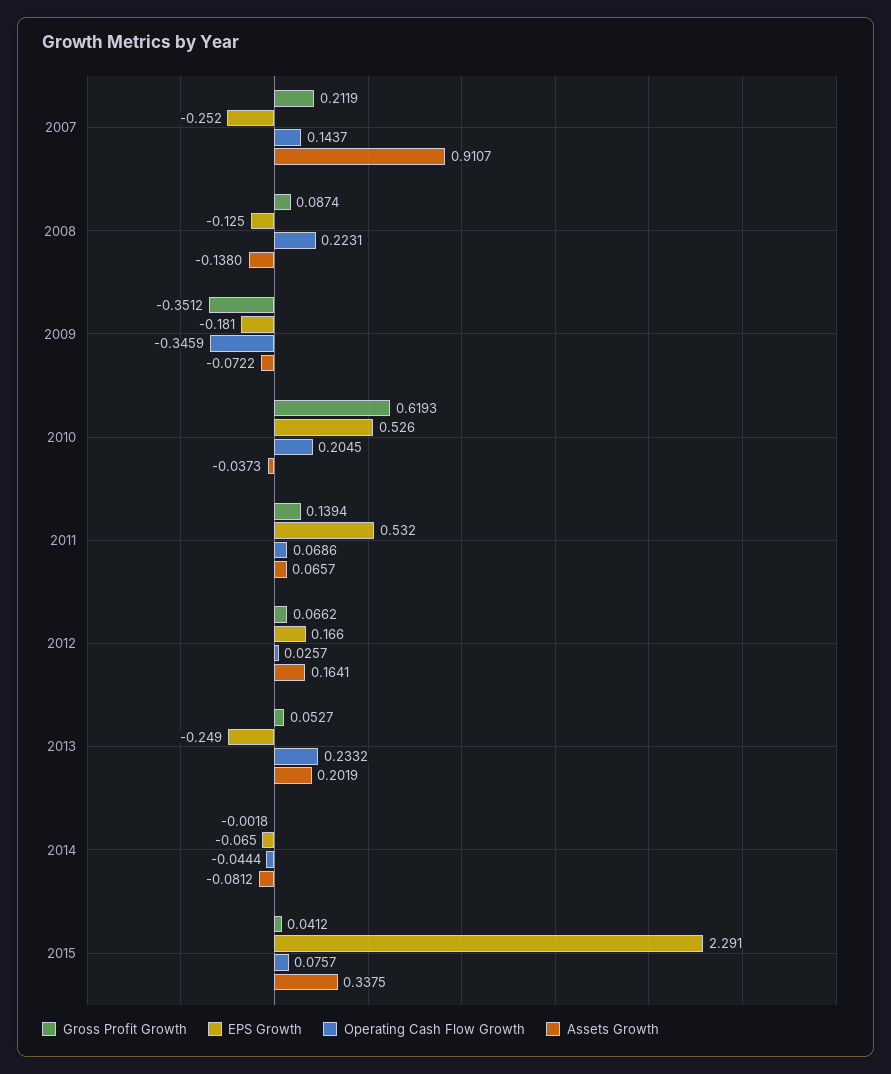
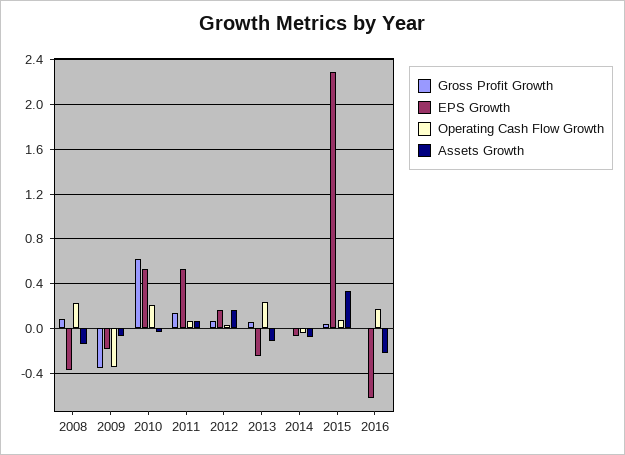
Gross Profit Growth, 2007: 0.2119 -> none
EPS Growth, 2007: -0.252 -> none
Operating Cash Flow Growth, 2007: 0.1437 -> none
Assets Growth, 2007: 0.9107 -> none
EPS Growth, 2008: -0.125 -> -0.4
Assets Growth, 2013: 0.2019 -> -0.1
Gross Profit Growth, 2016: none -> 0
EPS Growth, 2016: none -> -0.6
Operating Cash Flow Growth, 2016: none -> 0.2
Assets Growth, 2016: none -> -0.2

